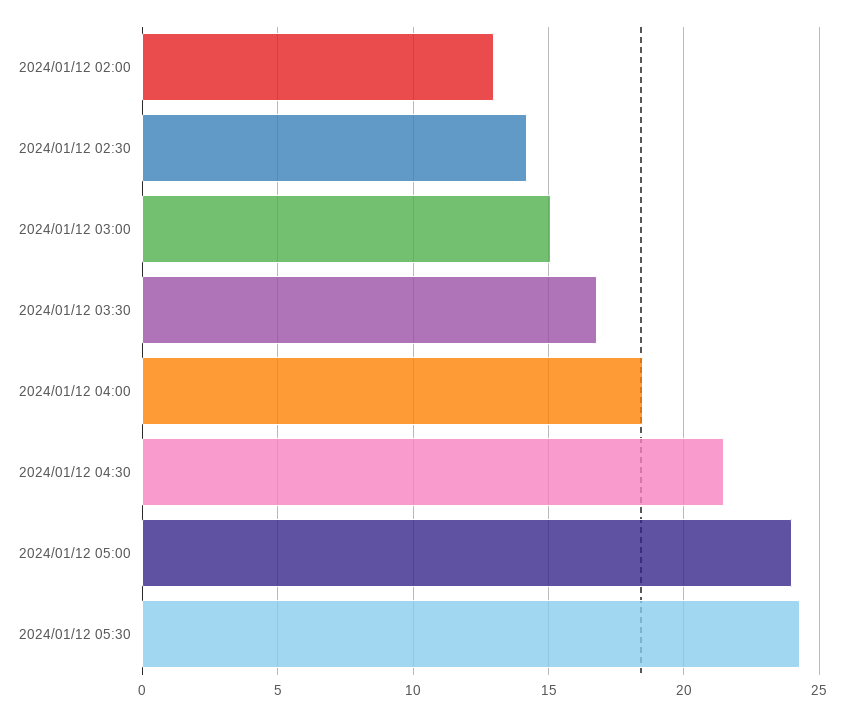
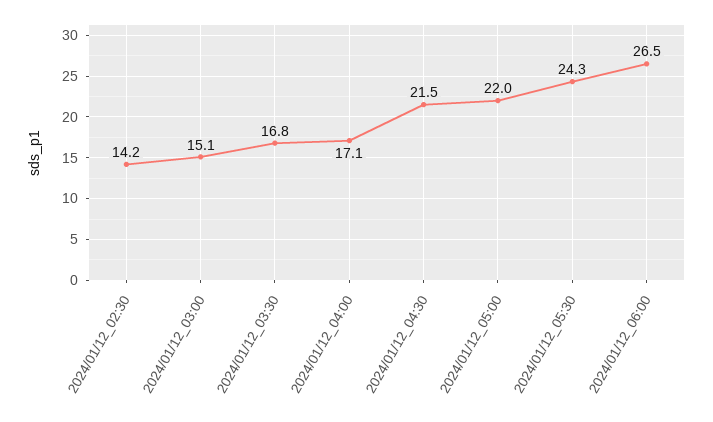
2024/01/12 02:00: 13 -> none
2024/01/12 04:00: 18.5 -> 17.1
2024/01/12 05:00: 24 -> 22
2024/01/12_06:00: none -> 26.5

